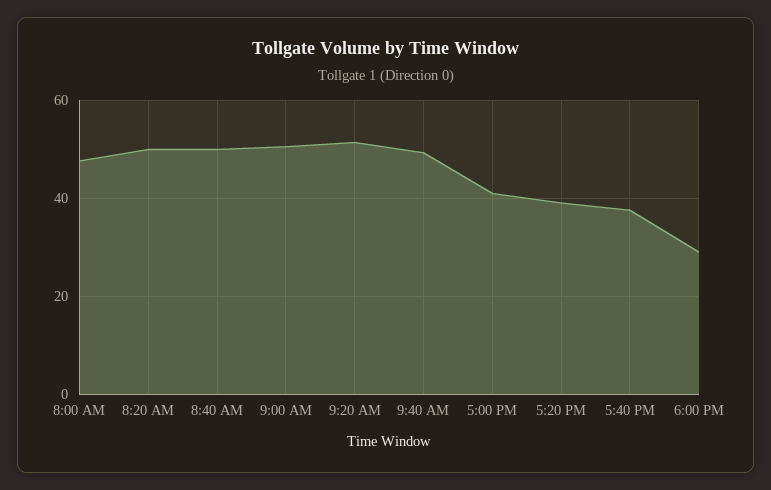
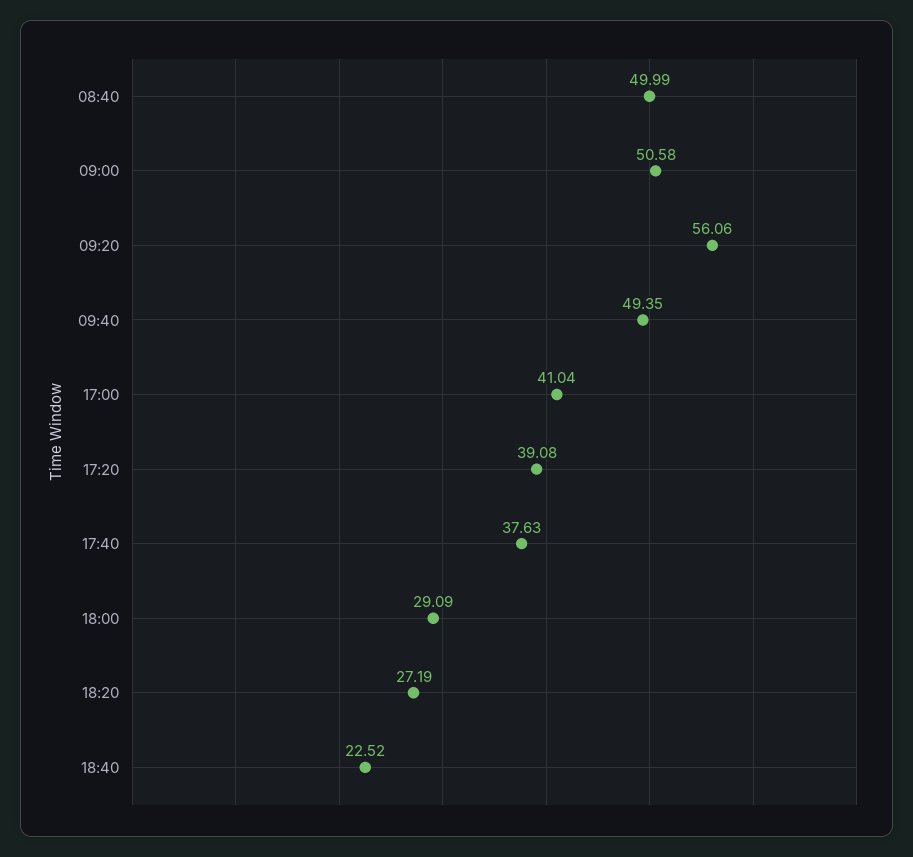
8:00 AM: 48 -> none
8:20 AM: 50 -> none
9:20 AM: 52 -> 56.06
18:20: none -> 27.19
18:40: none -> 22.52

